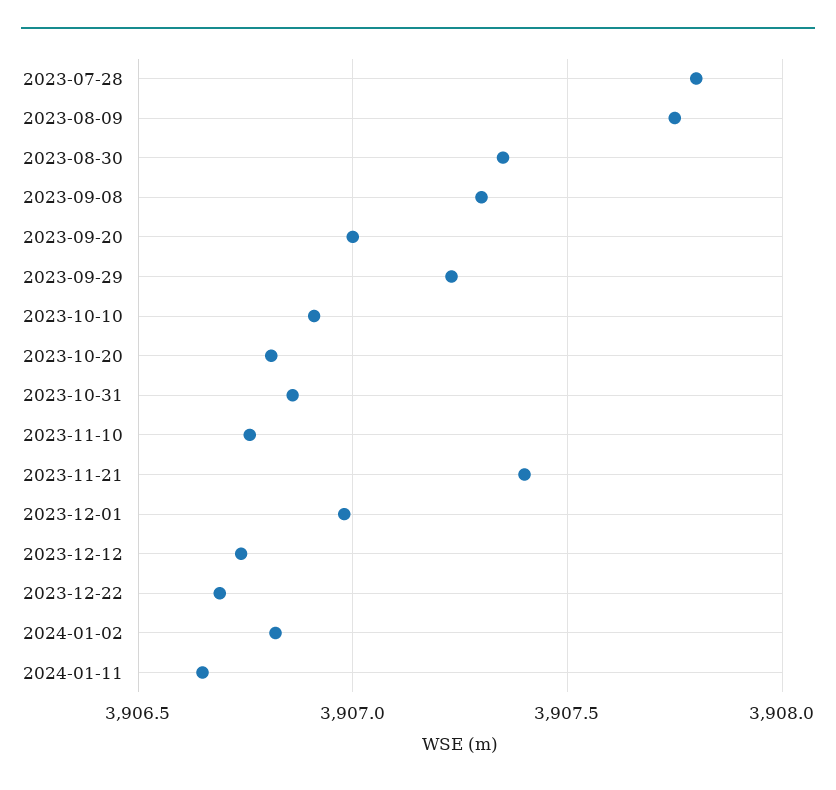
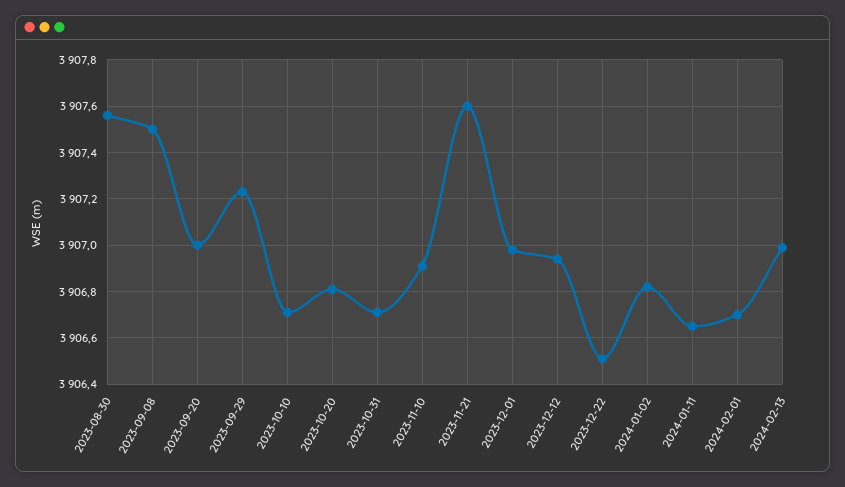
2023-07-28: 3907.8 -> none
2023-08-09: 3907.75 -> none
2023-08-30: 3907.35 -> 3907.55
2023-09-08: 3907.3 -> 3907.5
2023-10-10: 3906.9 -> 3906.7
2023-10-31: 3906.85 -> 3906.7
2023-11-10: 3906.75 -> 3906.9
2023-11-21: 3907.4 -> 3907.6
2023-12-12: 3906.75 -> 3906.95
2023-12-22: 3906.7 -> 3906.5
2024-02-01: none -> 3906.7
2024-02-13: none -> 3907

